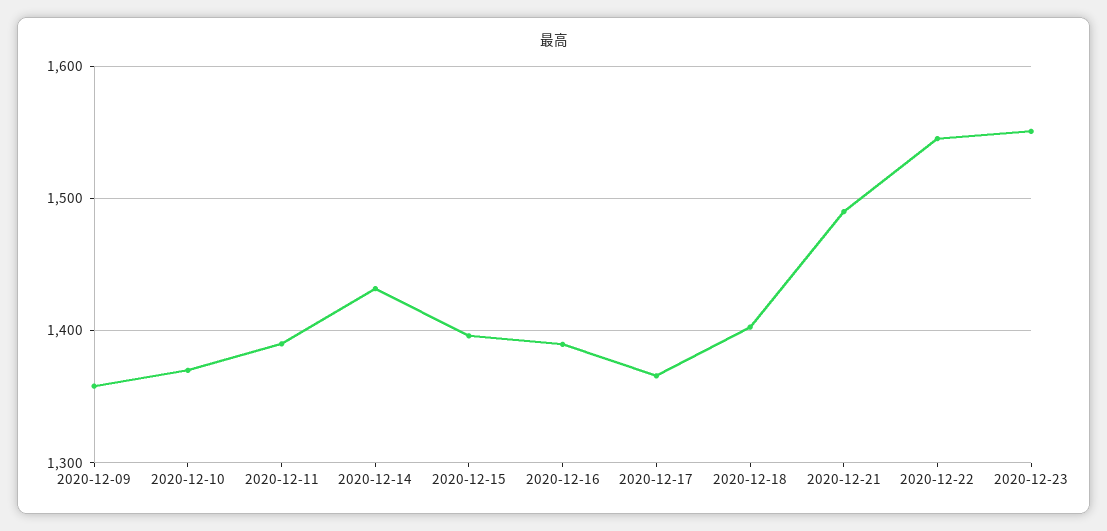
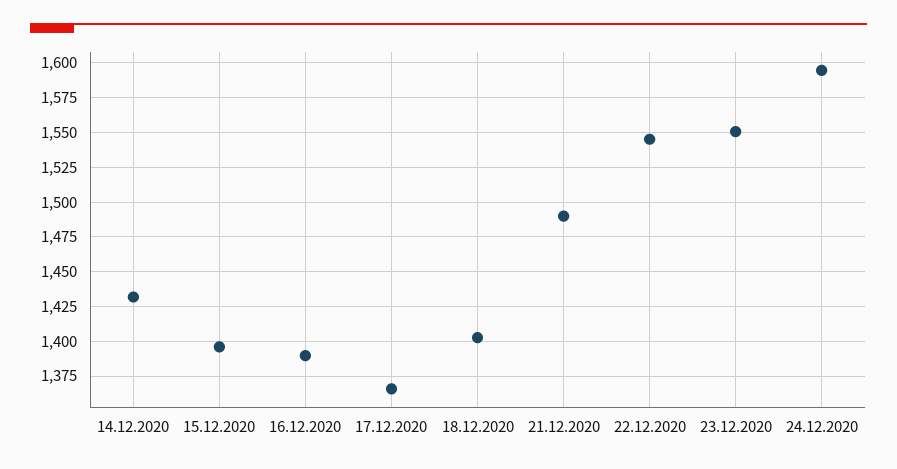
2020-12-09: 1360 -> none
2020-12-10: 1370 -> none
2020-12-11: 1390 -> none
24.12.2020: none -> 1595

